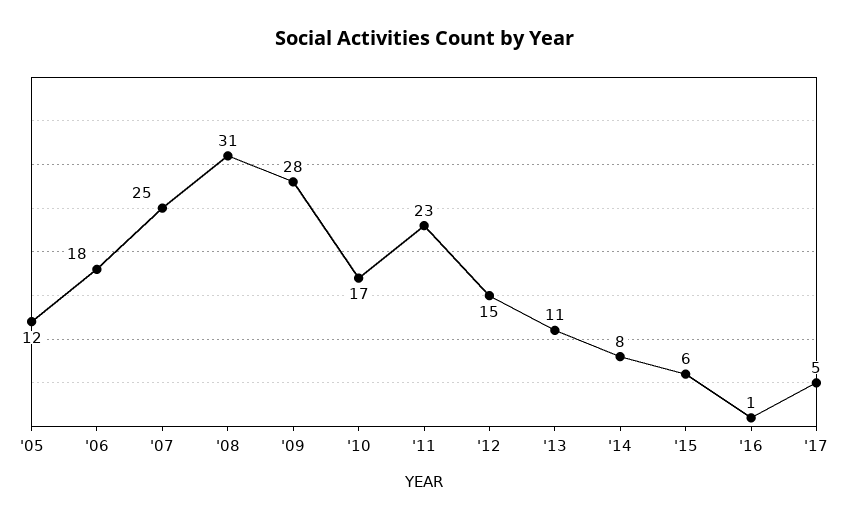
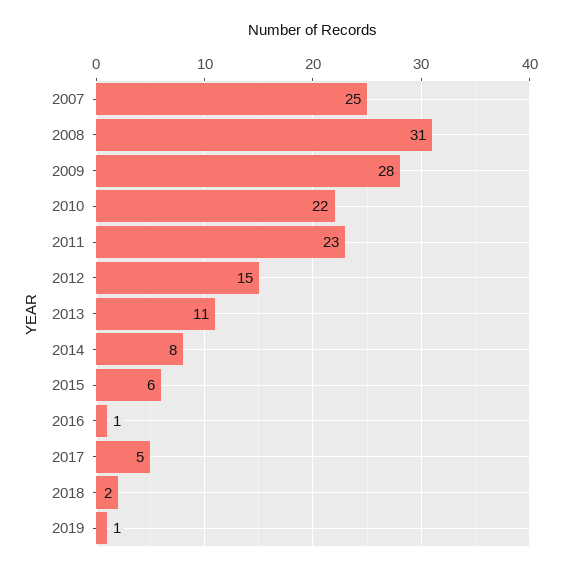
'05: 12 -> none
'06: 18 -> none
'10: 17 -> 22
2018: none -> 2
2019: none -> 1

